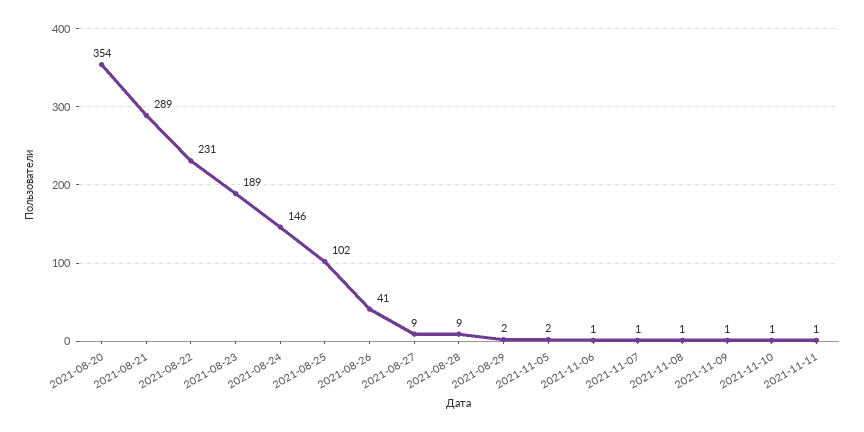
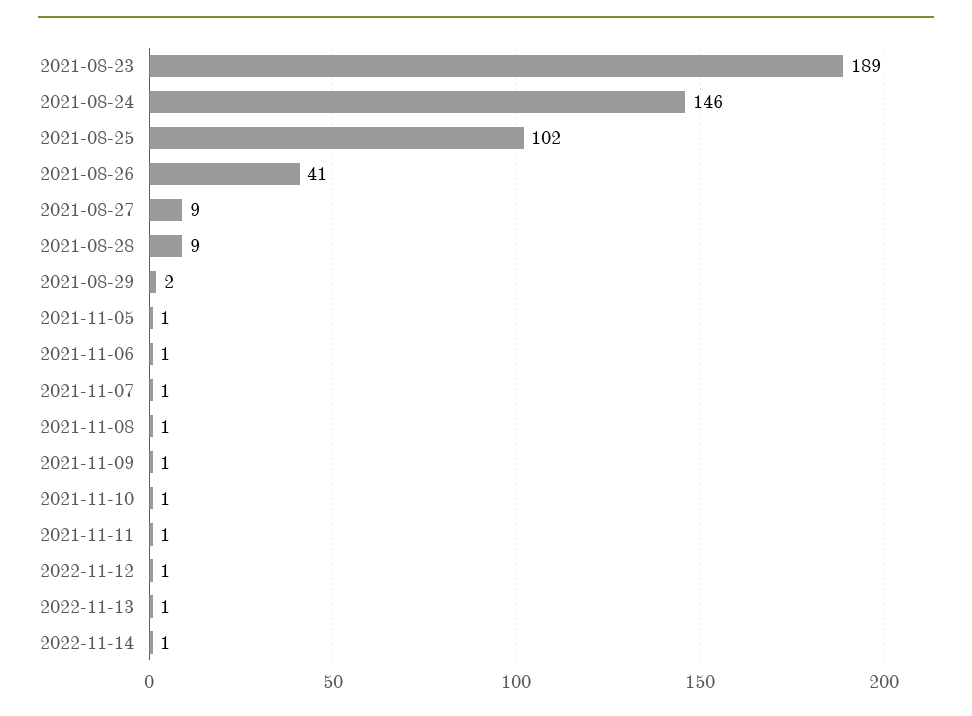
2021-08-20: 354 -> none
2021-08-21: 289 -> none
2021-08-22: 231 -> none
2021-11-05: 2 -> 1
2022-11-12: none -> 1
2022-11-13: none -> 1
2022-11-14: none -> 1

